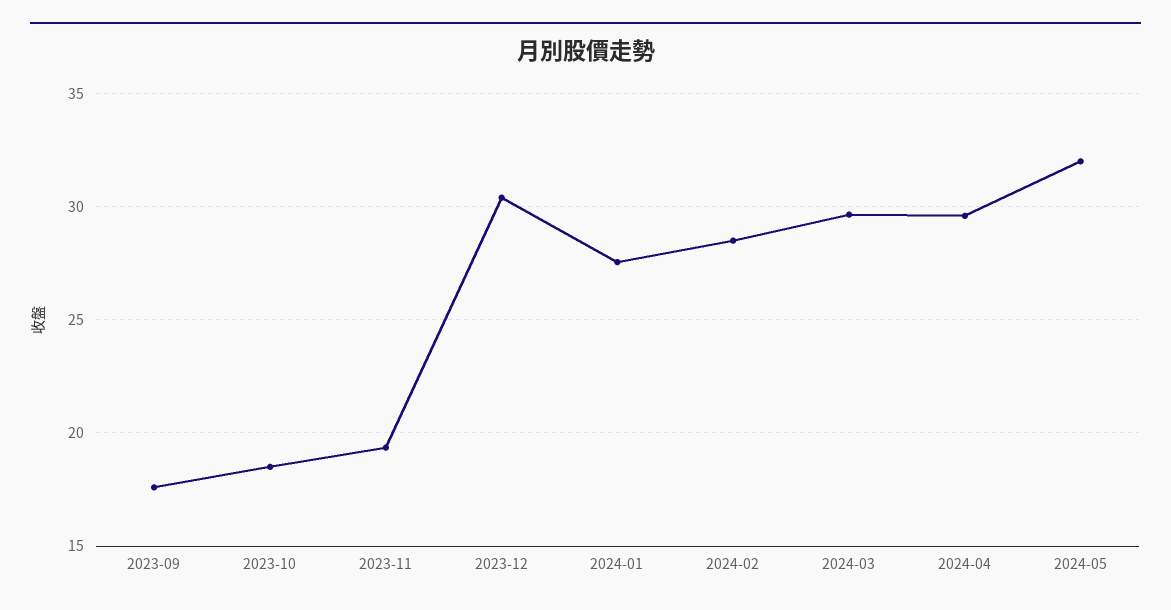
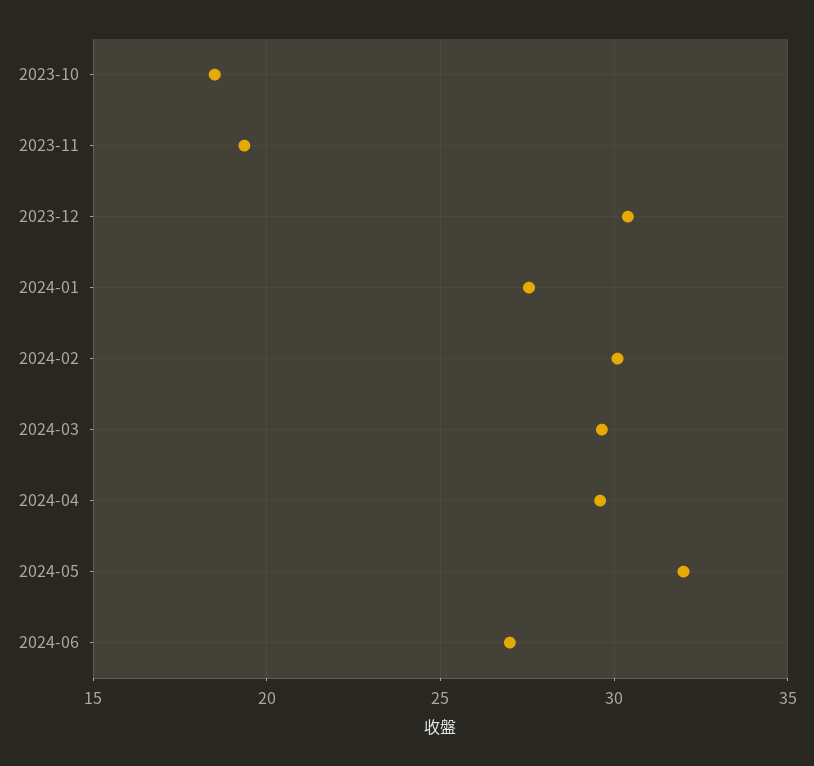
2023-09: 17.5 -> none
2024-02: 28.5 -> 30
2024-06: none -> 27

